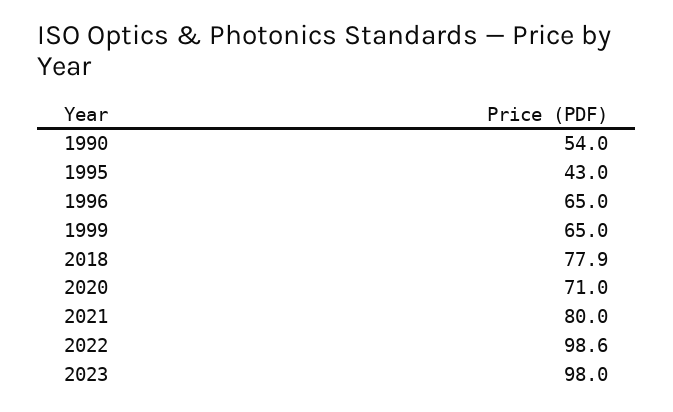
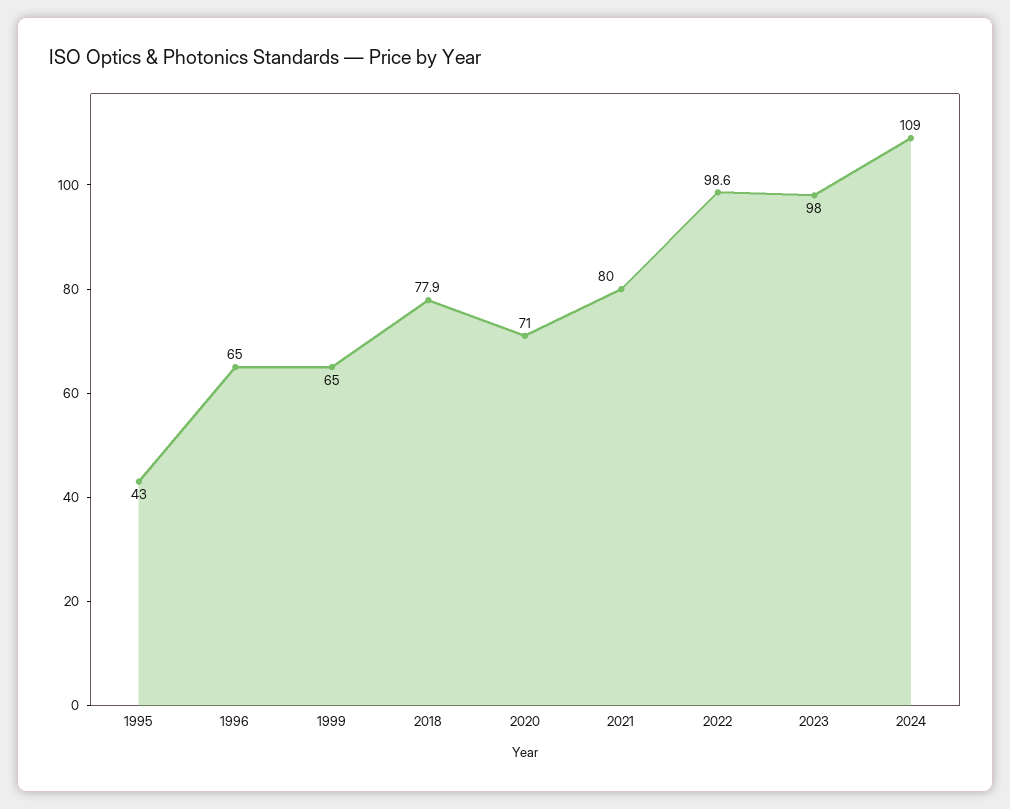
1990: 54 -> none
2024: none -> 109

